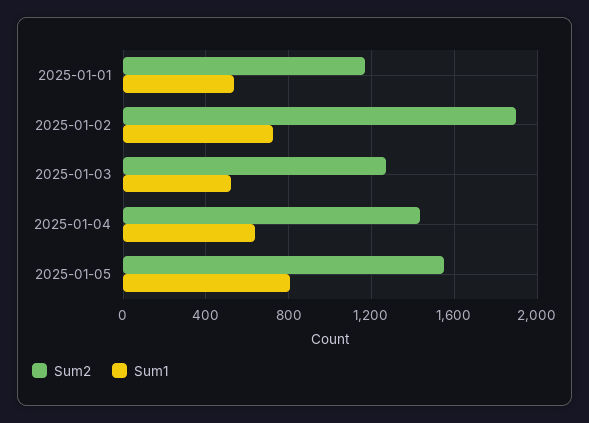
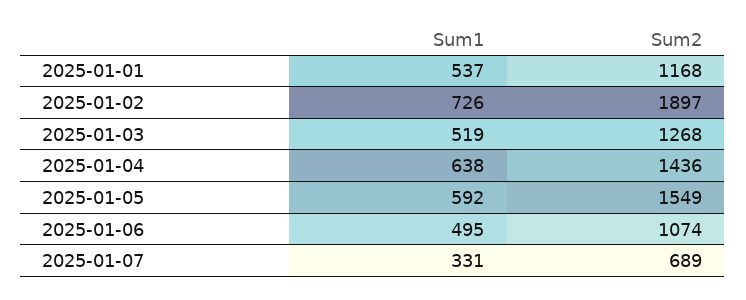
Sum1, 2025-01-05: 800 -> 592
Sum1, 2025-01-06: none -> 495
Sum2, 2025-01-06: none -> 1074
Sum1, 2025-01-07: none -> 331
Sum2, 2025-01-07: none -> 689

